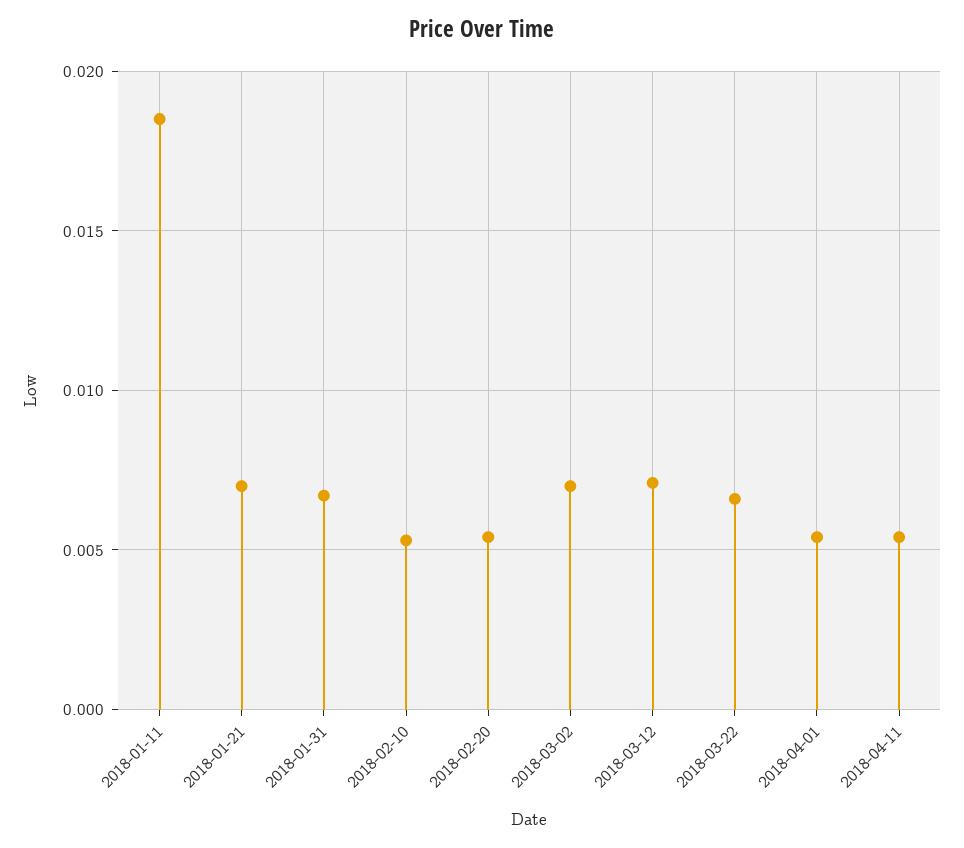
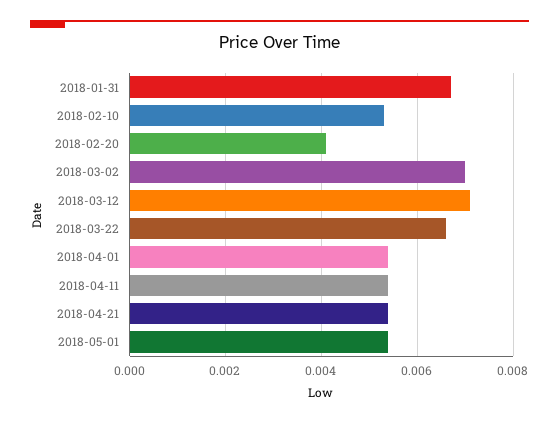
2018-01-11: 0.0185 -> none
2018-01-21: 0.007 -> none
2018-02-20: 0.0055 -> 0.004
2018-04-21: none -> 0.0055
2018-05-01: none -> 0.0055

